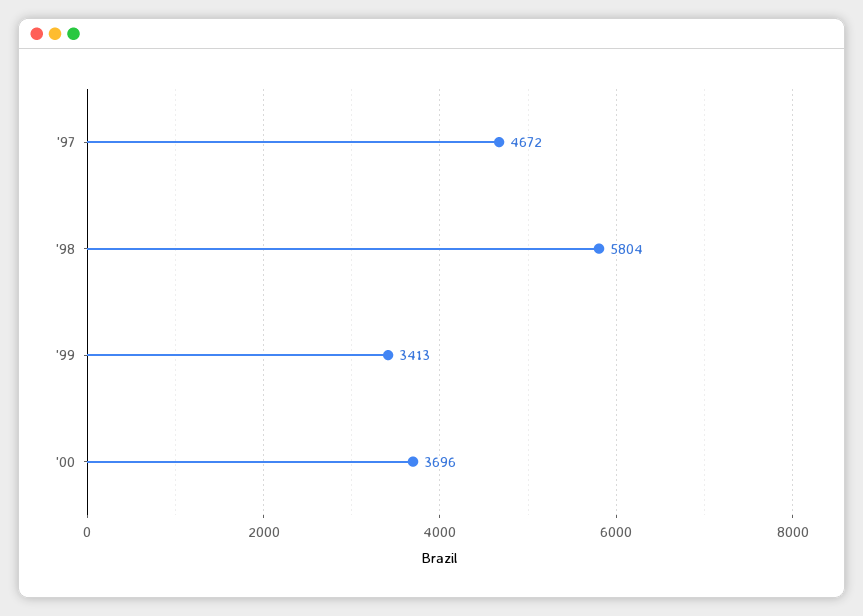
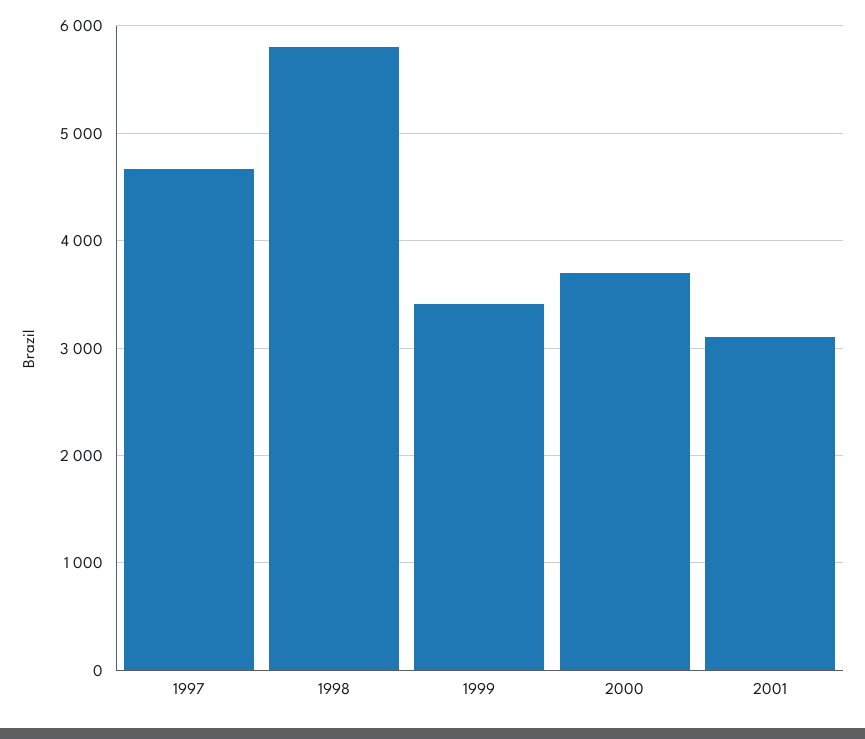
2001: none -> 3100

